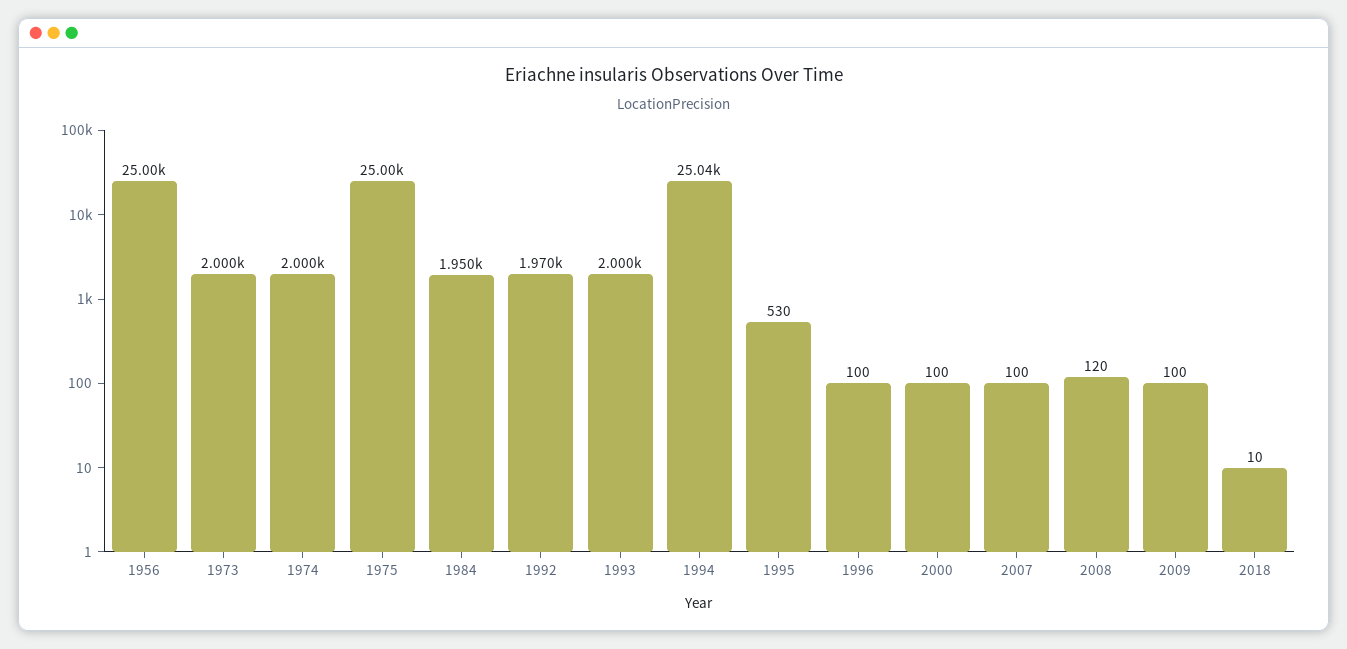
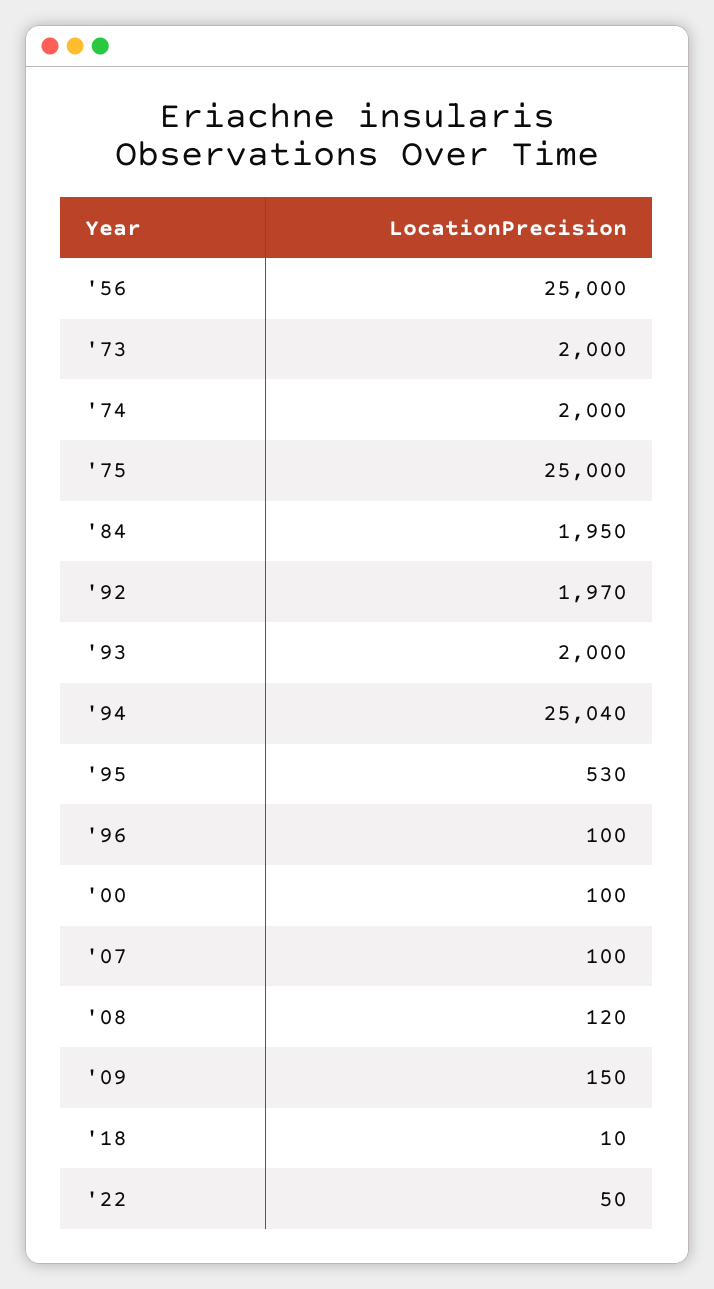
2009: 100 -> 150
'22: none -> 50

